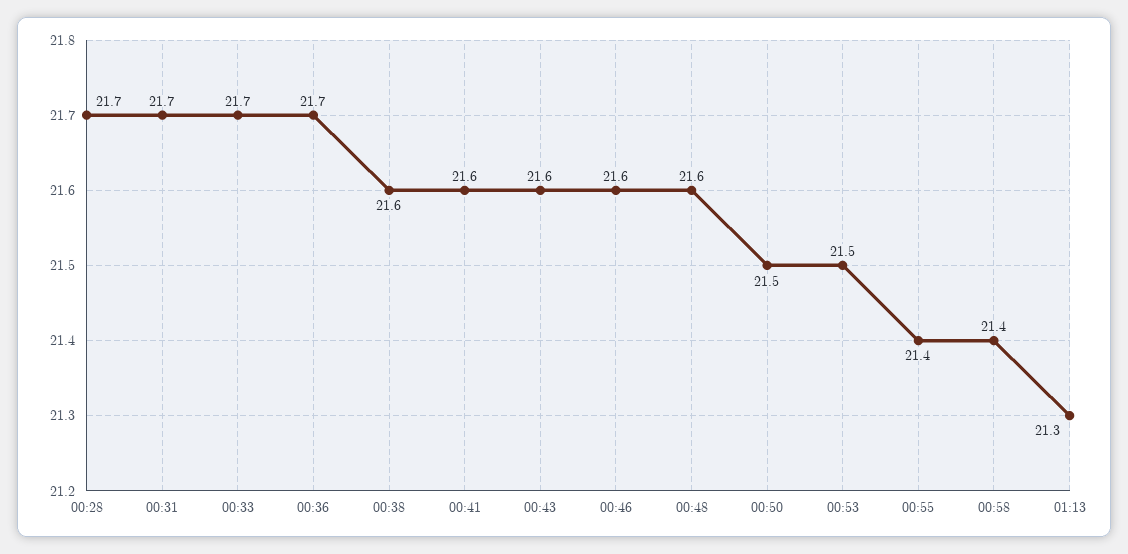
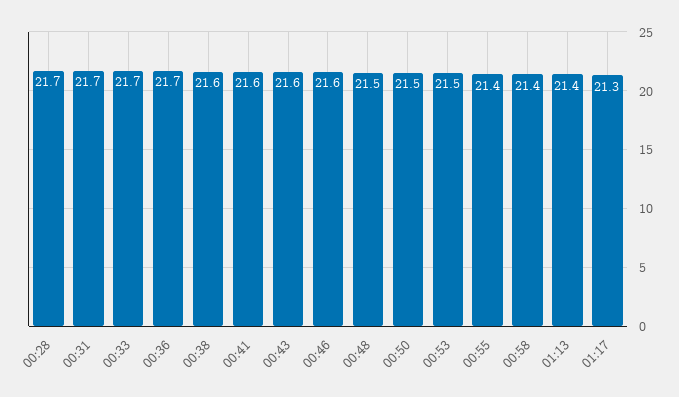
00:48: 21.6 -> 21.5
01:13: 21.3 -> 21.4
01:17: none -> 21.3

